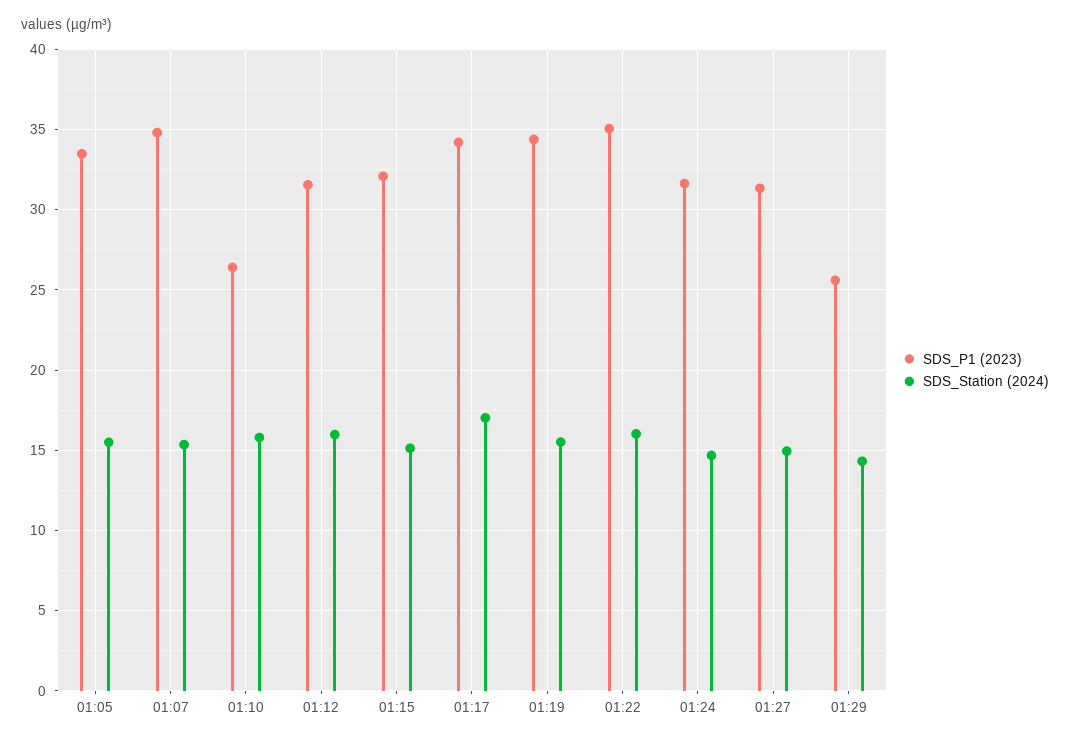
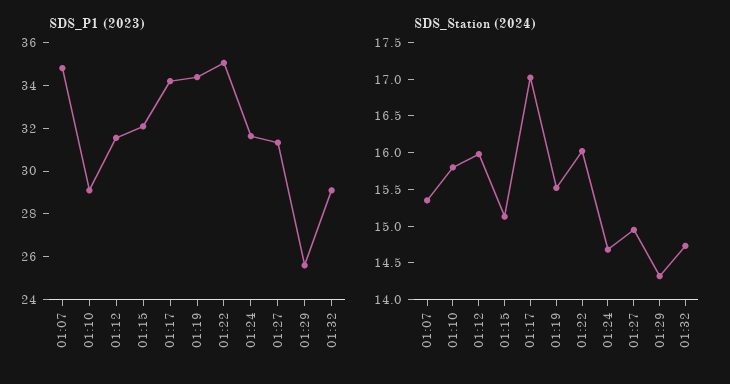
SDS_P1 (2023), 01:05: 33.5 -> none
SDS_Station (2024), 01:05: 15.5 -> none
SDS_P1 (2023), 01:10: 26.5 -> 29
SDS_P1 (2023), 01:32: none -> 29
SDS_Station (2024), 01:32: none -> 14.75

